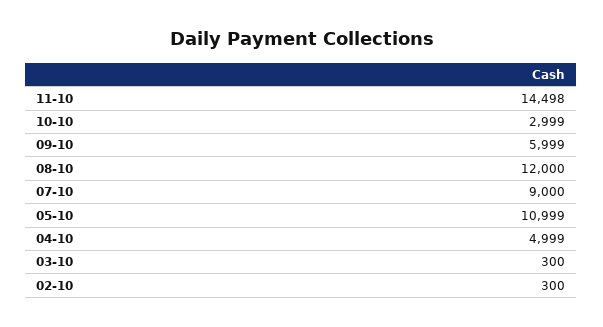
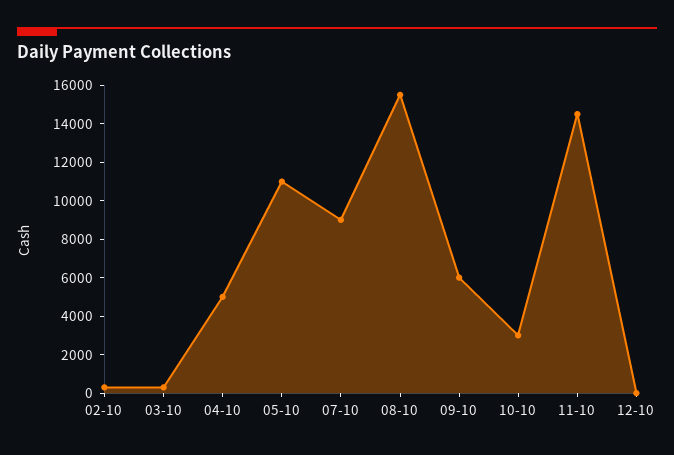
08-10: 12000 -> 15500
12-10: none -> 0

